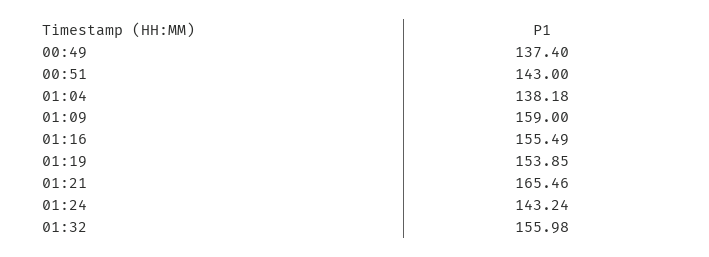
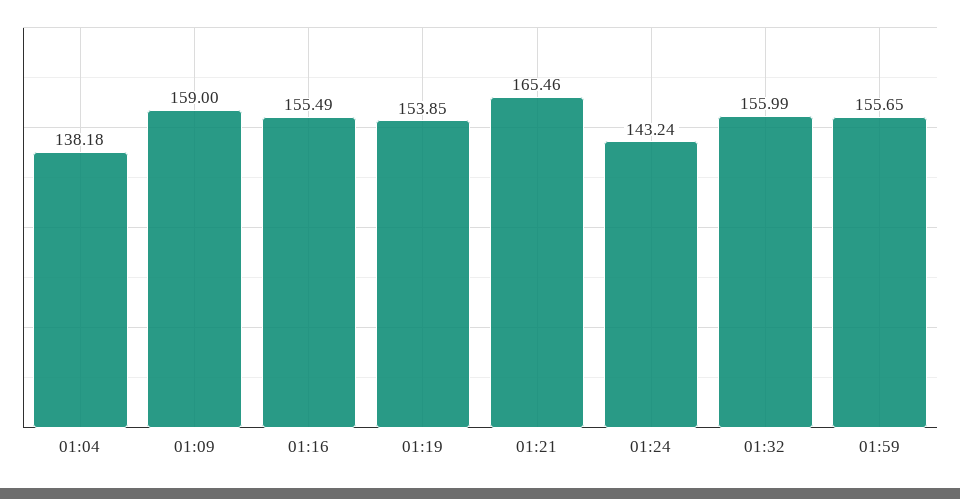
00:49: 137.4 -> none
00:51: 143 -> none
01:32: 155.98 -> 155.99
01:59: none -> 155.65

